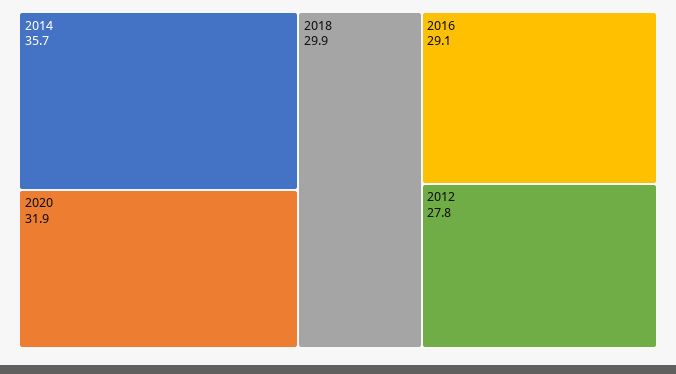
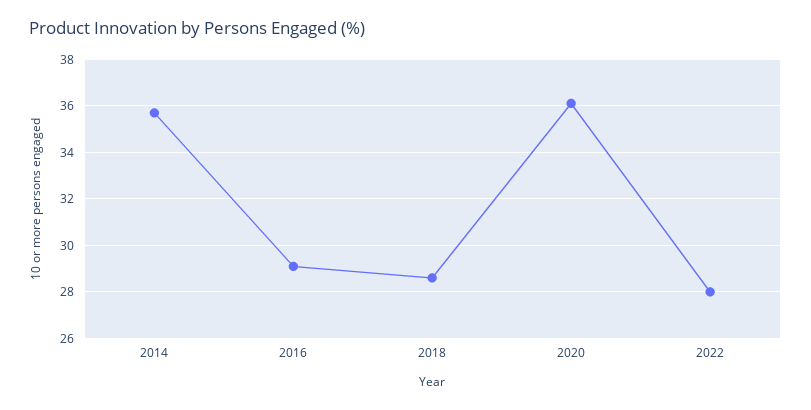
2020: 31.9 -> 36
2018: 29.9 -> 28.5
2012: 27.8 -> none
2022: none -> 28

